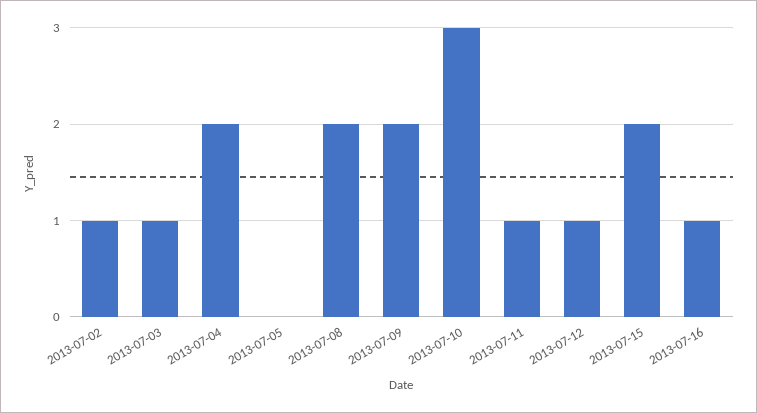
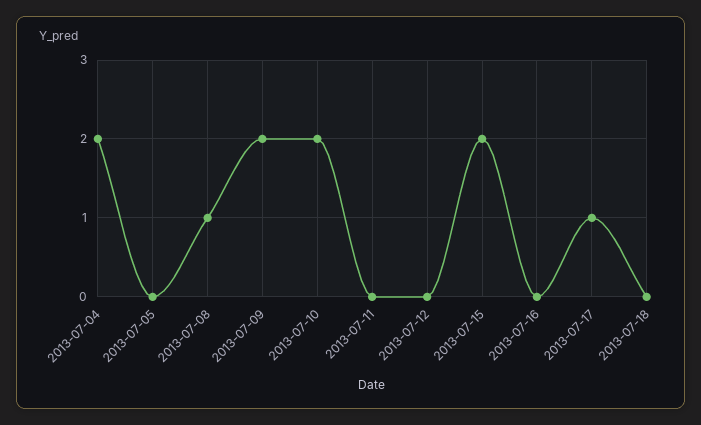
2013-07-02: 1 -> none
2013-07-03: 1 -> none
2013-07-08: 2 -> 1
2013-07-10: 3 -> 2
2013-07-11: 1 -> 0
2013-07-12: 1 -> 0
2013-07-16: 1 -> 0
2013-07-17: none -> 1
2013-07-18: none -> 0

